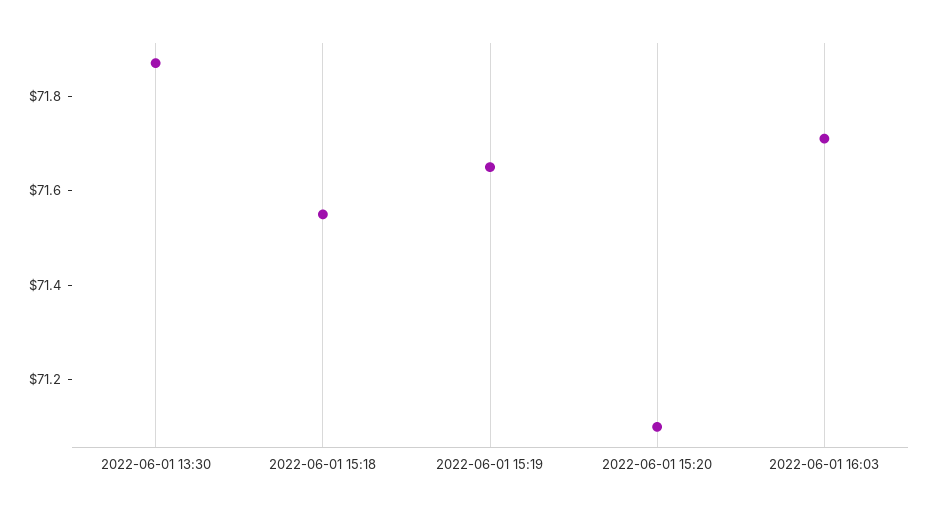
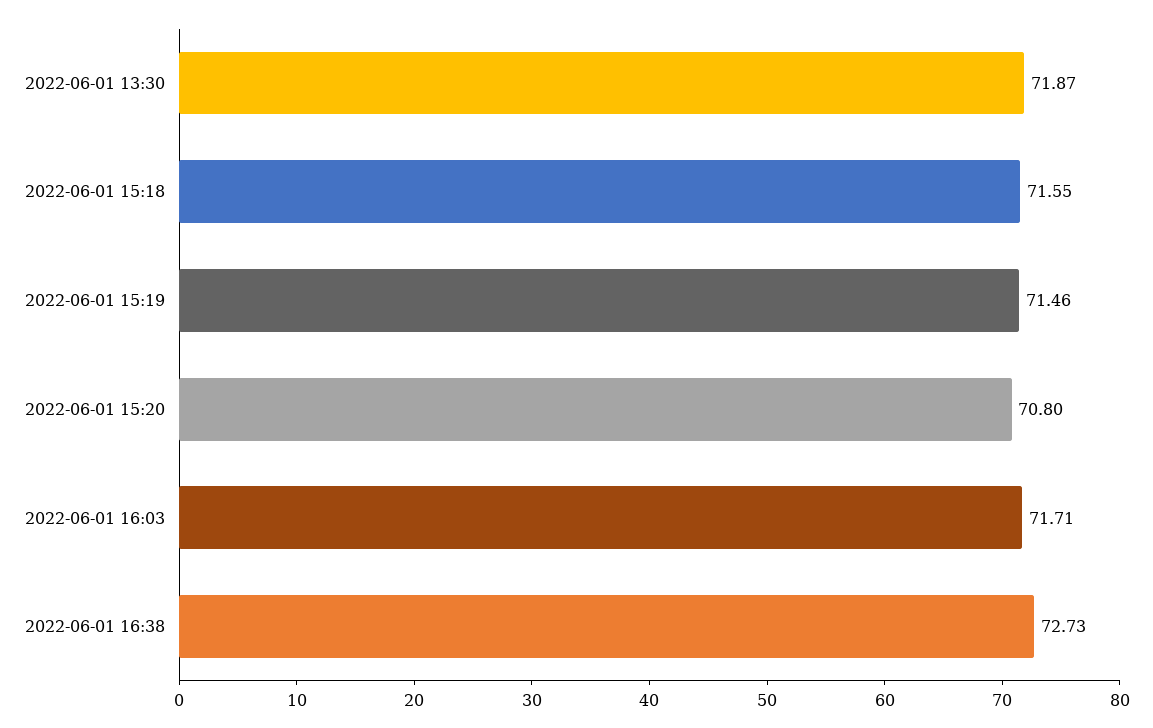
2022-06-01 15:19: 71.65 -> 71.46
2022-06-01 15:20: 71.1 -> 70.8
2022-06-01 16:38: none -> 72.73

